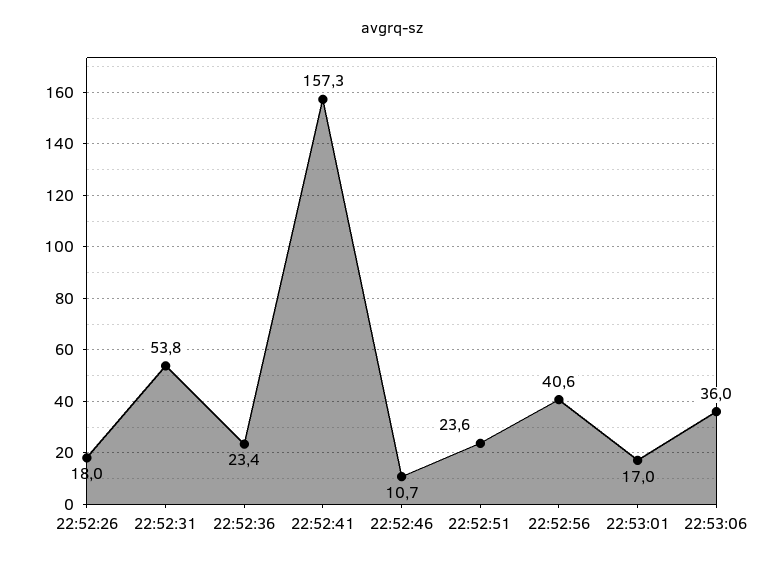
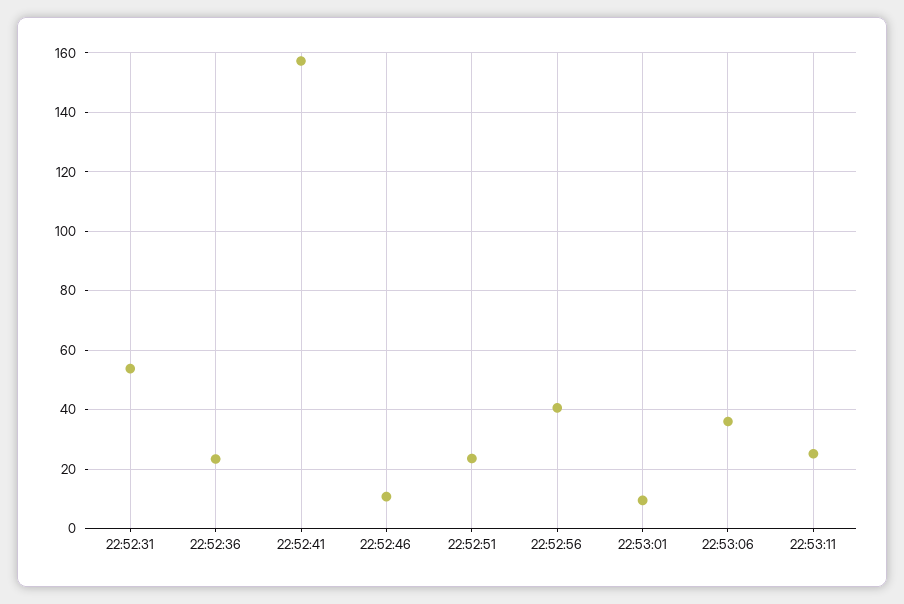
22:52:26: 18 -> none
22:53:01: 17 -> 10
22:53:11: none -> 25

